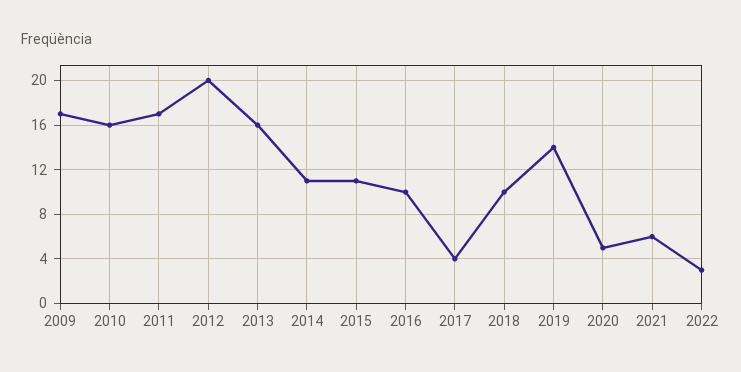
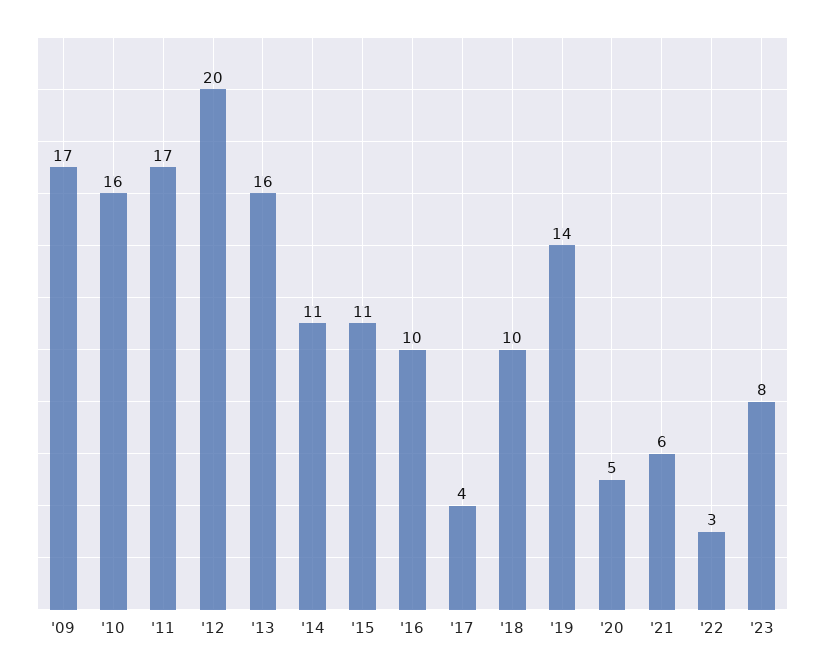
'23: none -> 8

